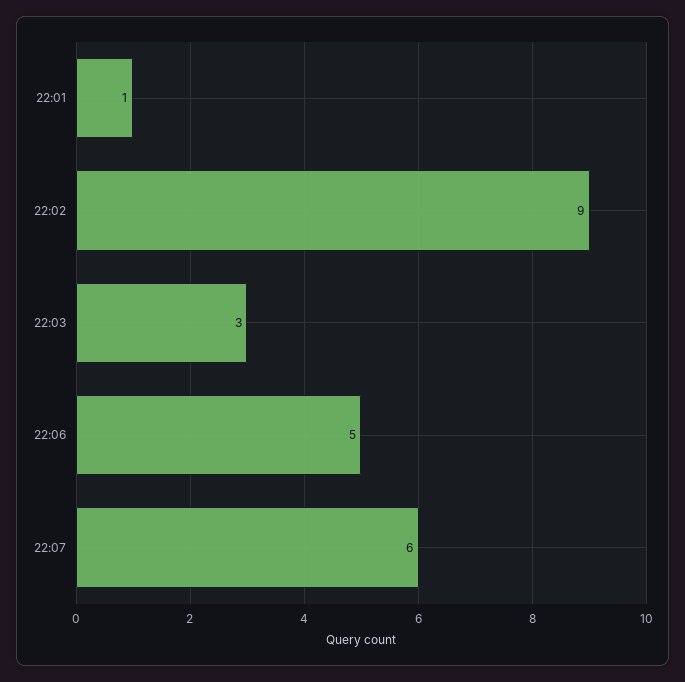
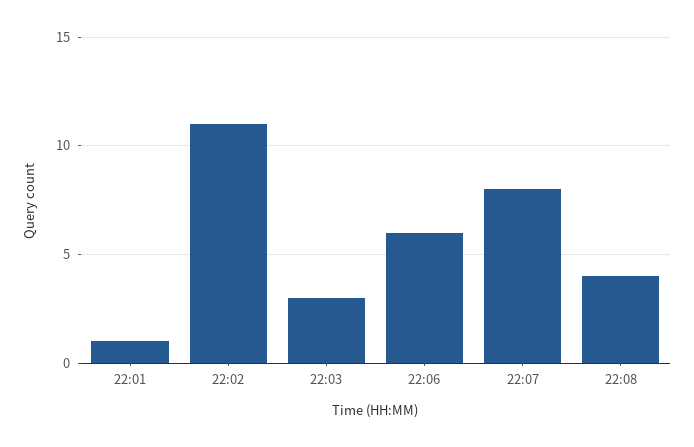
22:02: 9 -> 11
22:06: 5 -> 6
22:07: 6 -> 8
22:08: none -> 4

